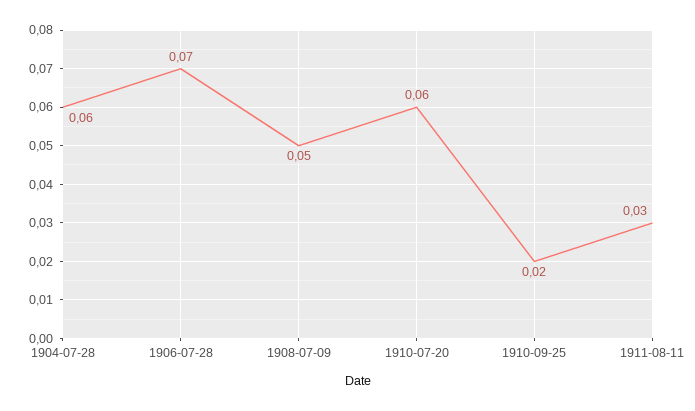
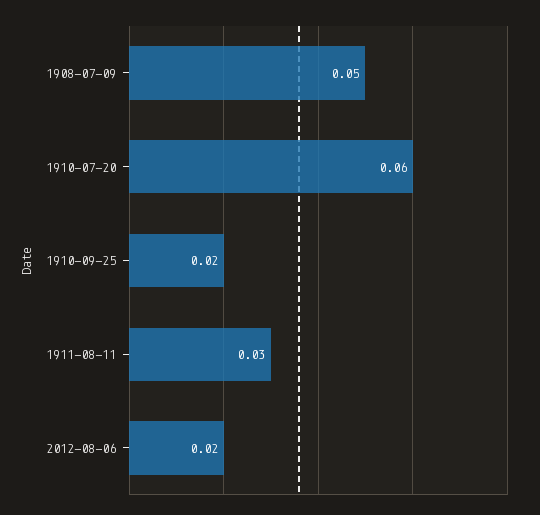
1904-07-28: 0.06 -> none
1906-07-28: 0.07 -> none
2012-08-06: none -> 0.02

